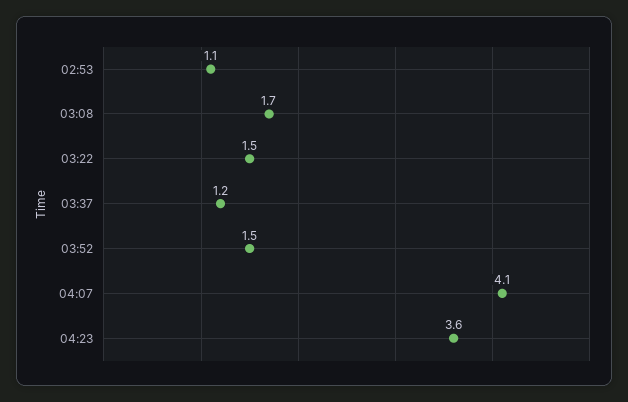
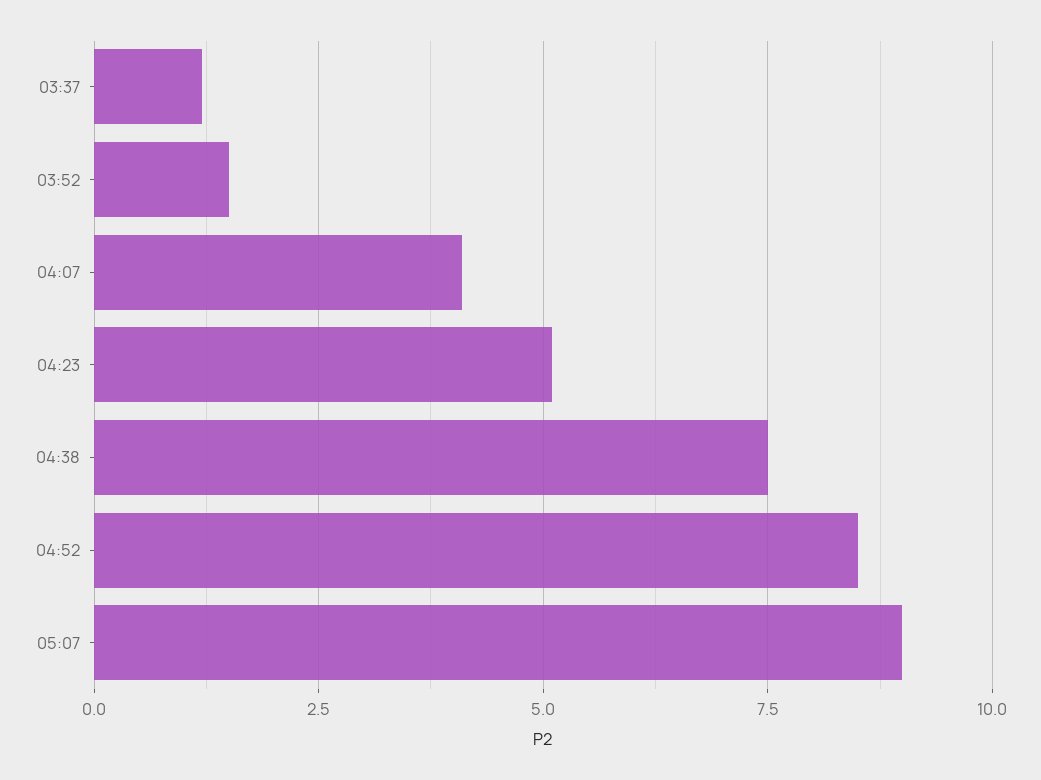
02:53: 1.1 -> none
03:08: 1.7 -> none
03:22: 1.5 -> none
04:23: 3.6 -> 5
04:38: none -> 7.5
04:52: none -> 8.5
05:07: none -> 9

